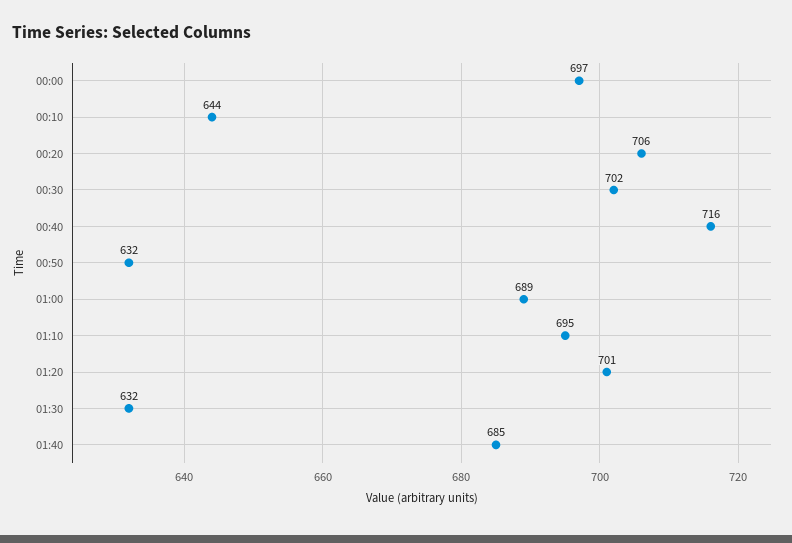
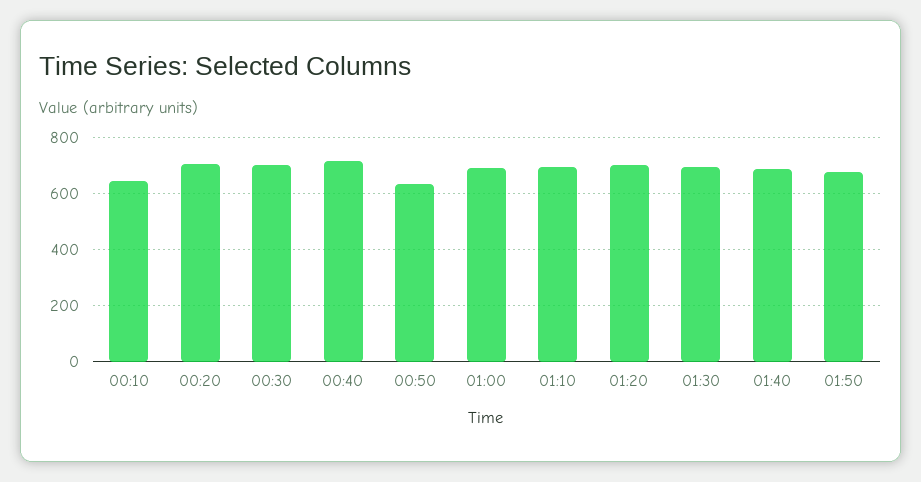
00:00: 697 -> none
01:30: 632 -> 700
01:50: none -> 675

